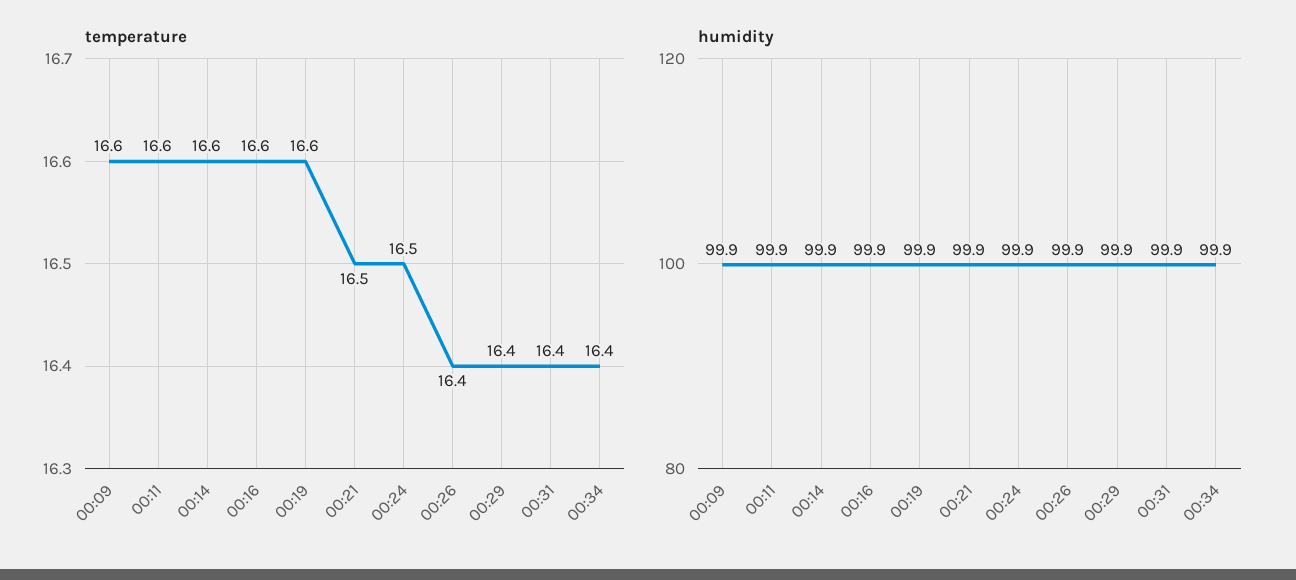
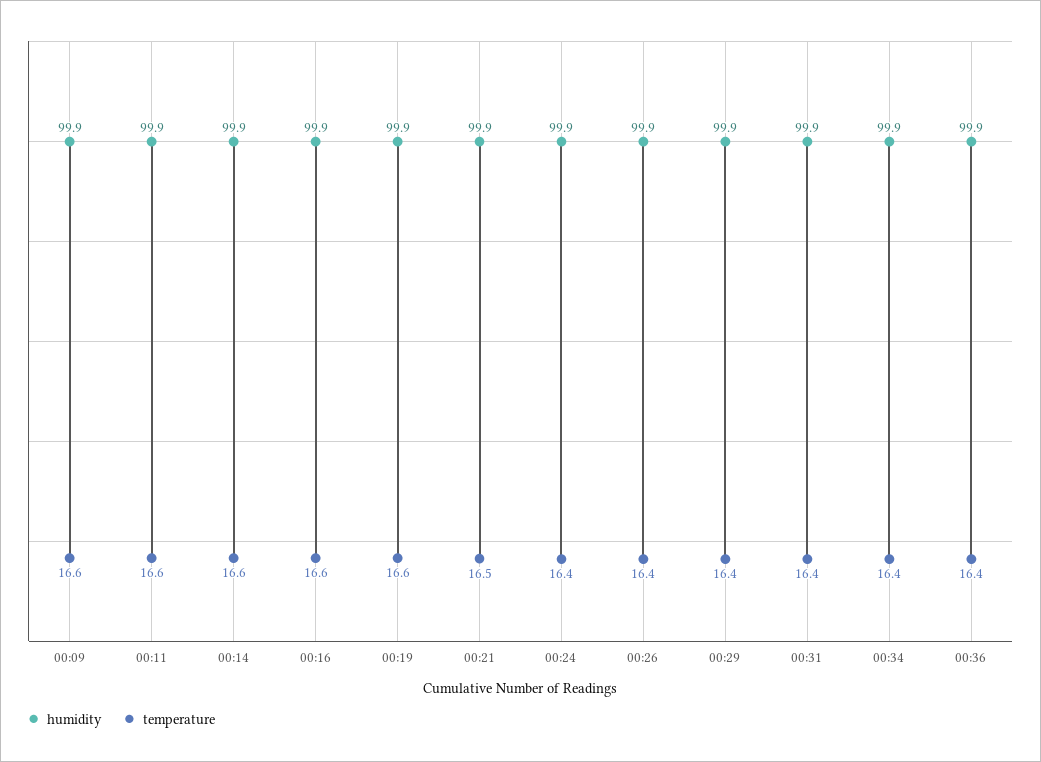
temperature, 00:24: 16.5 -> 16.4
humidity, 00:36: none -> 99.9
temperature, 00:36: none -> 16.4

